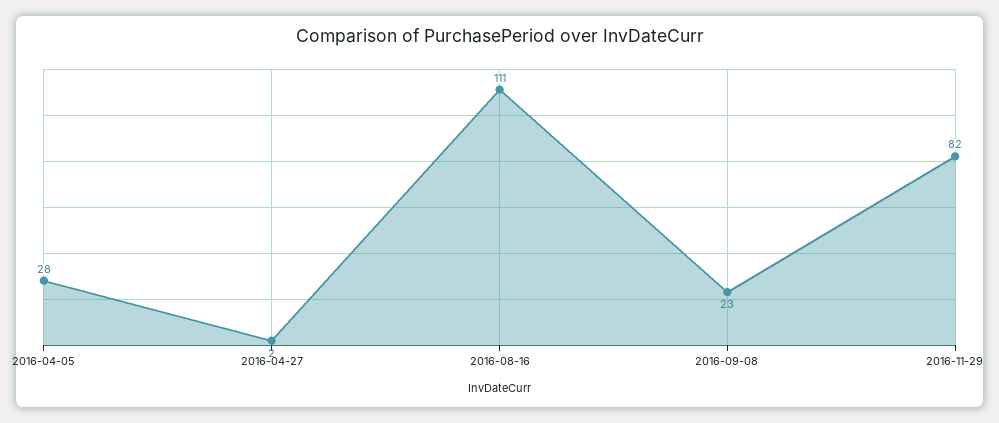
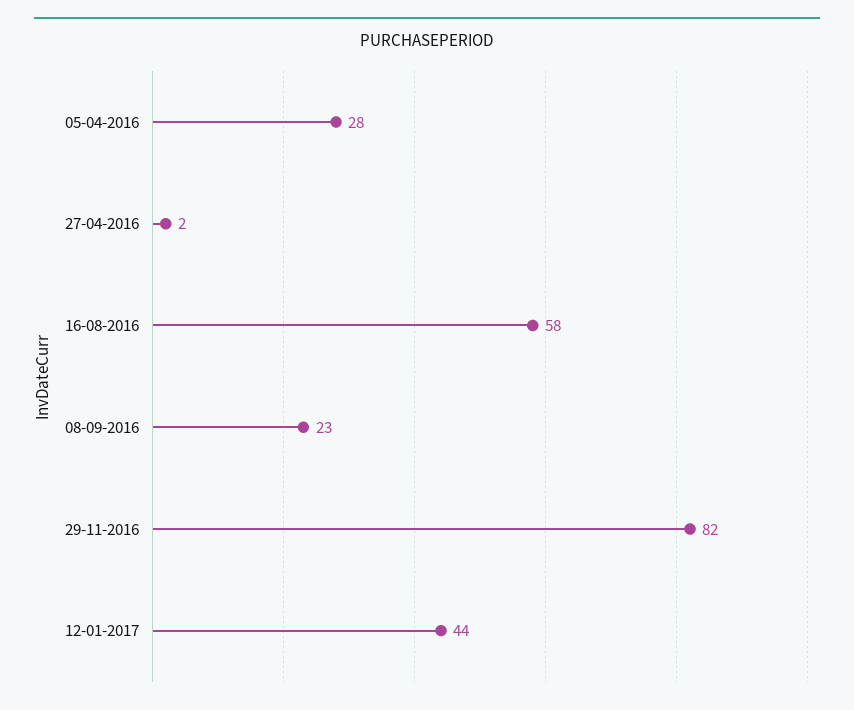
2016-08-16: 111 -> 58
12-01-2017: none -> 44

